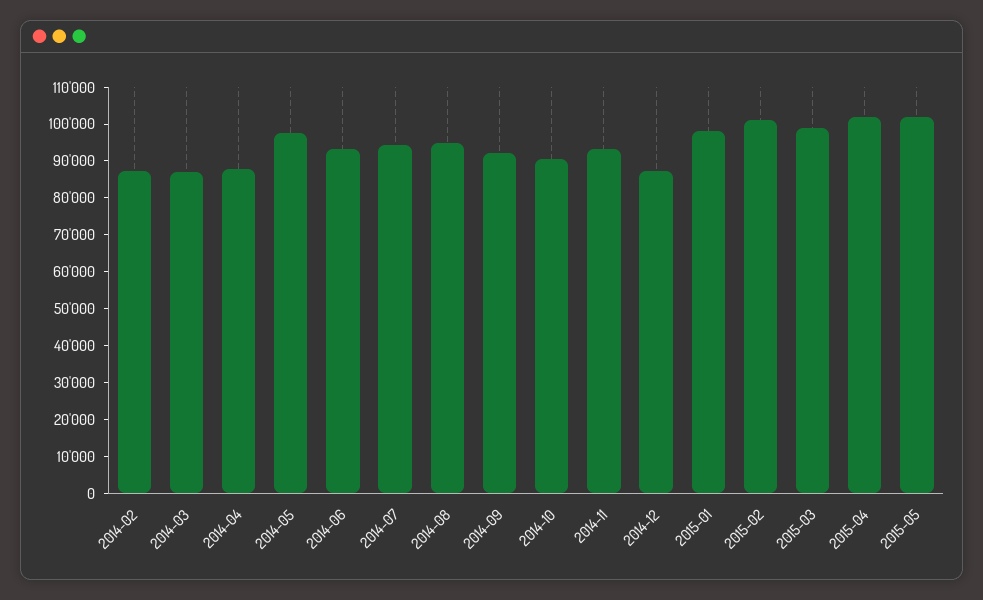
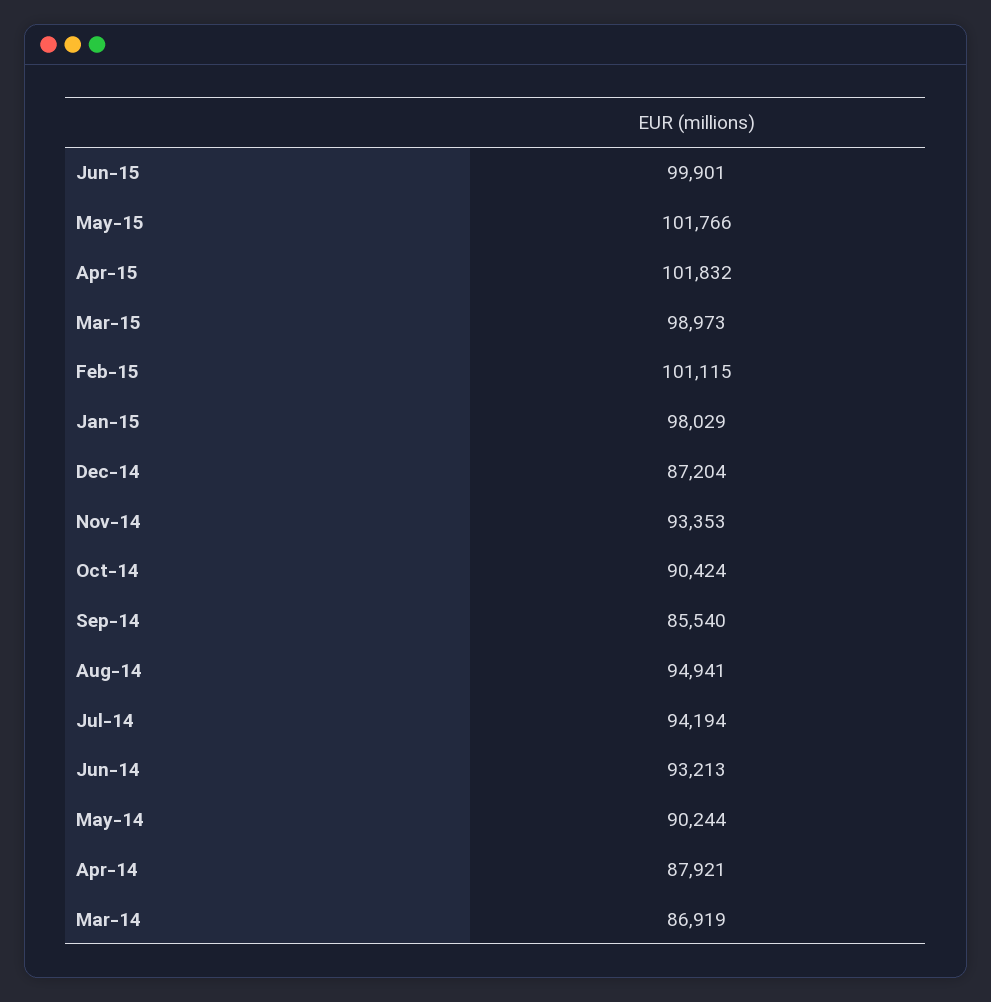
2014-02: 87500 -> none
2014-05: 97500 -> 90244
2014-09: 92500 -> 85540
Jun-15: none -> 99901

